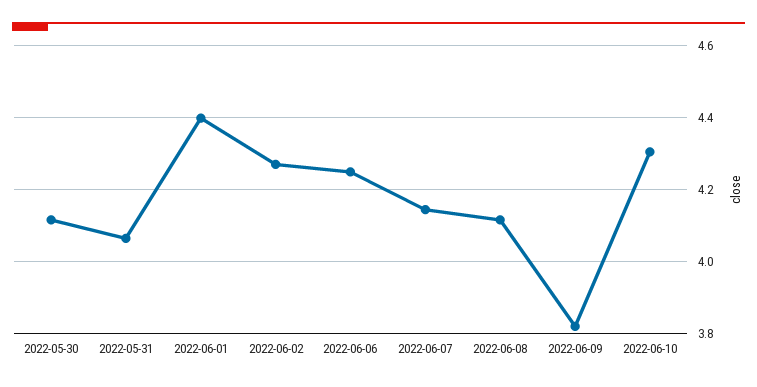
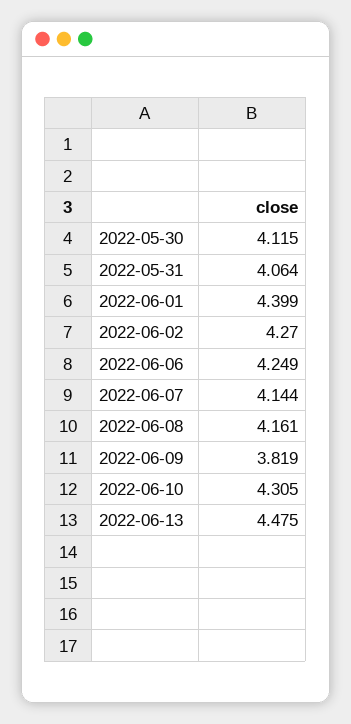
2022-06-08: 4.12 -> 4.161
2022-06-13: none -> 4.475

